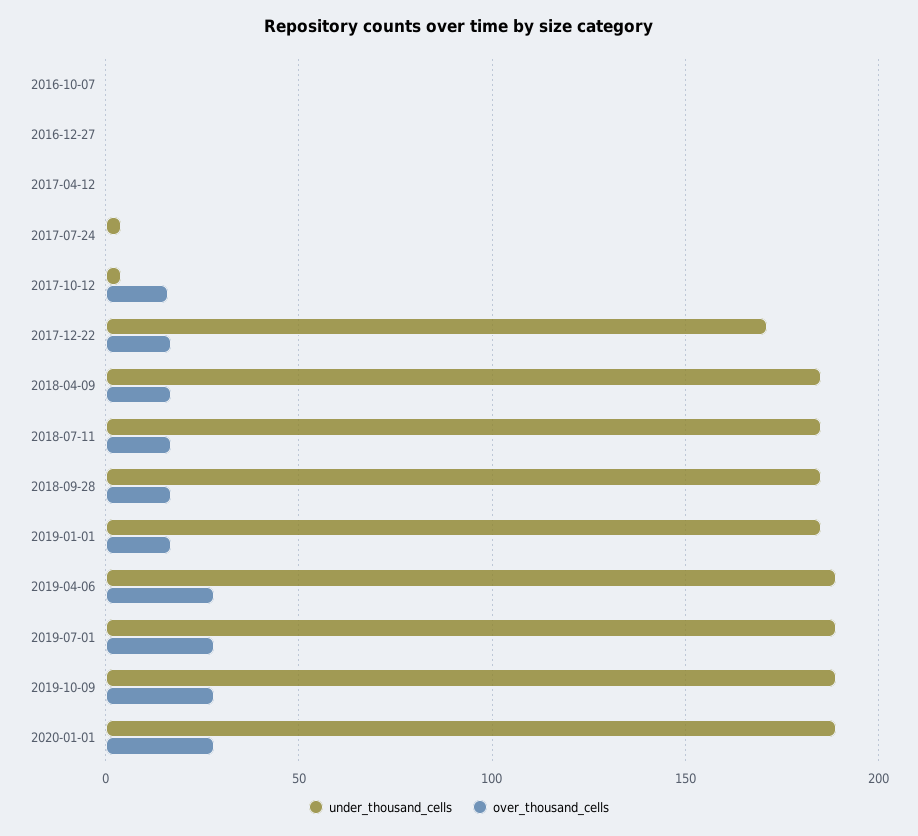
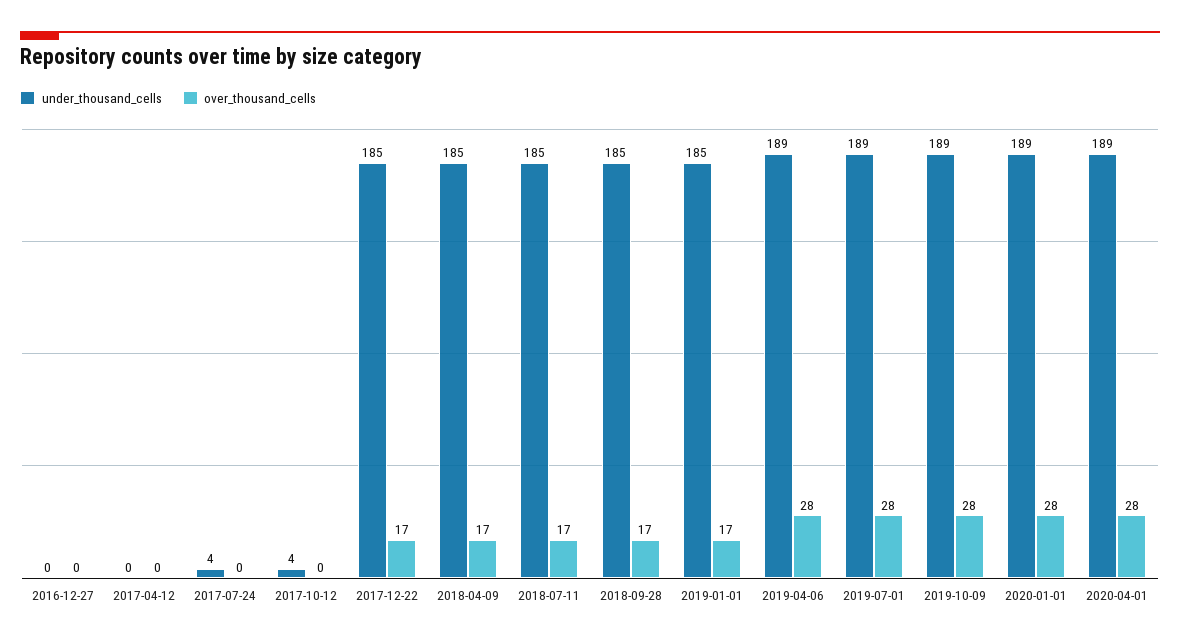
under_thousand_cells, 2016-10-07: 0 -> none
over_thousand_cells, 2016-10-07: 0 -> none
over_thousand_cells, 2017-10-12: 15 -> 0
under_thousand_cells, 2017-12-22: 170 -> 185
under_thousand_cells, 2020-04-01: none -> 189
over_thousand_cells, 2020-04-01: none -> 28

